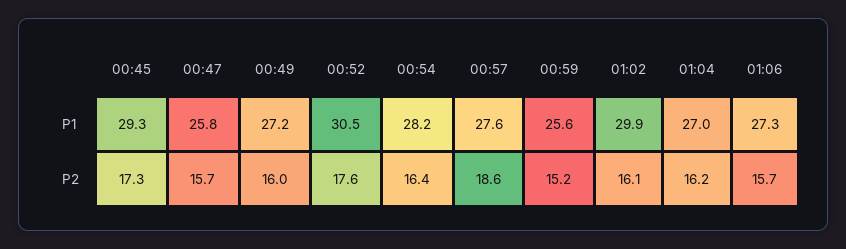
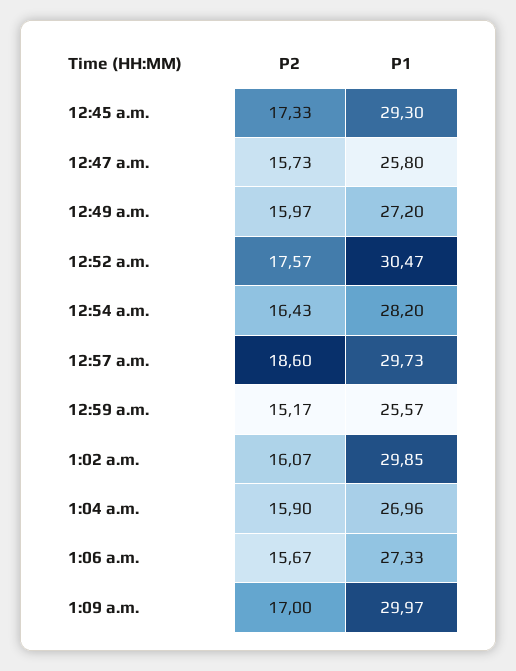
00:57, P1: 27.6 -> 29.73
01:04, P2: 16.2 -> 15.9
1:09 a.m., P2: none -> 17
1:09 a.m., P1: none -> 29.97

